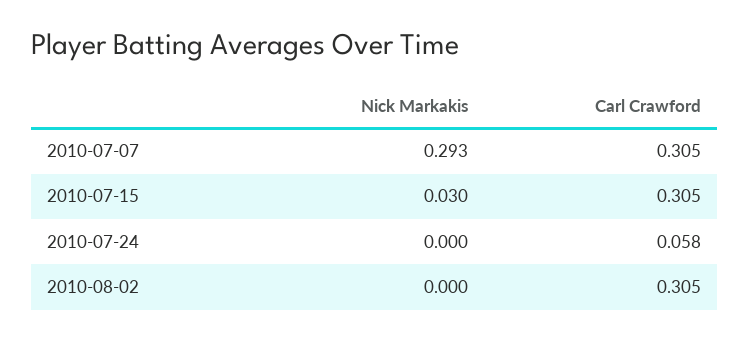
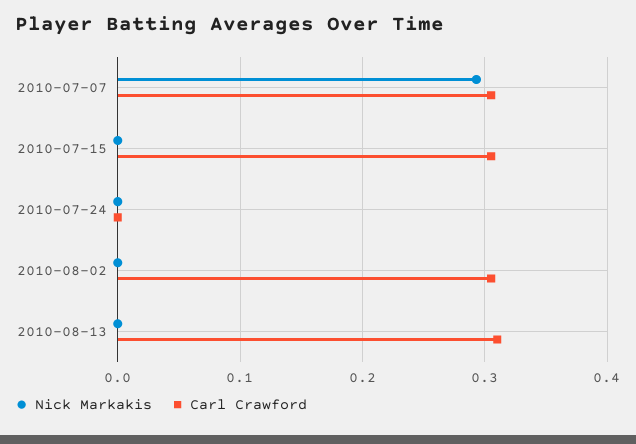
Nick Markakis, 2010-07-15: 0.03 -> 0
Carl Crawford, 2010-07-24: 0.058 -> 0
Nick Markakis, 2010-08-13: none -> 0
Carl Crawford, 2010-08-13: none -> 0.31

